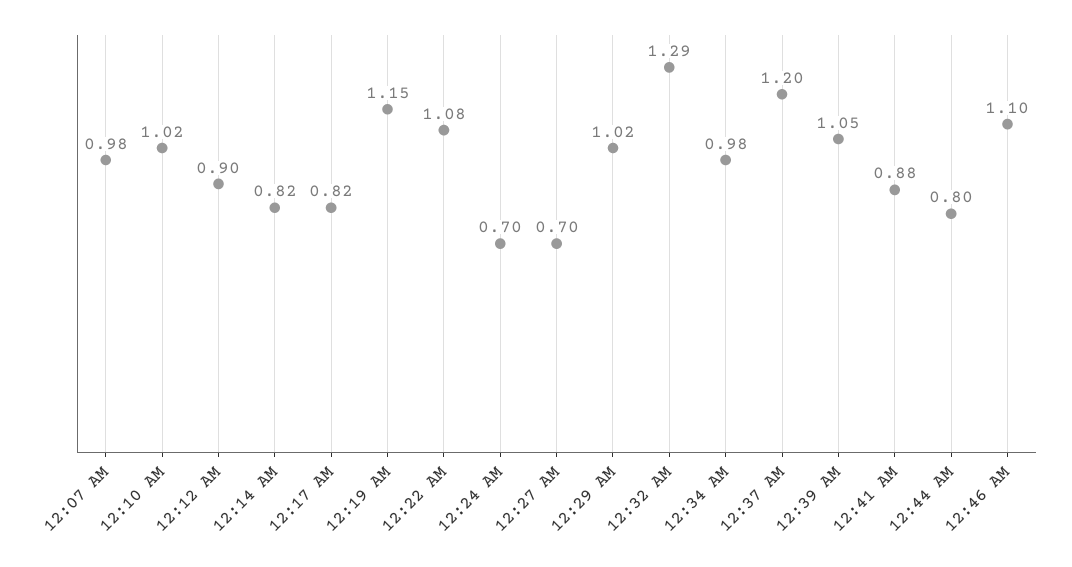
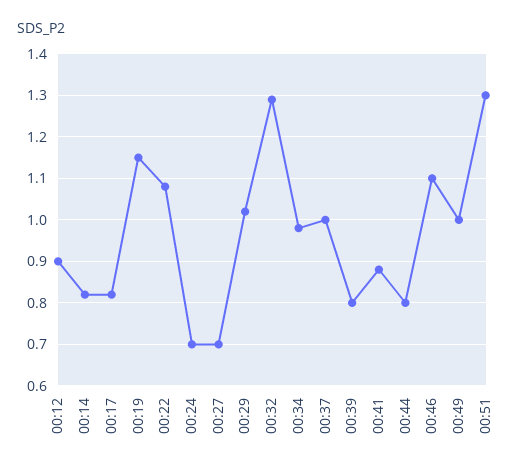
12:07 AM: 0.98 -> none
12:10 AM: 1.02 -> none
12:37 AM: 1.2 -> 1
12:39 AM: 1.05 -> 0.8
00:49: none -> 1
00:51: none -> 1.3

